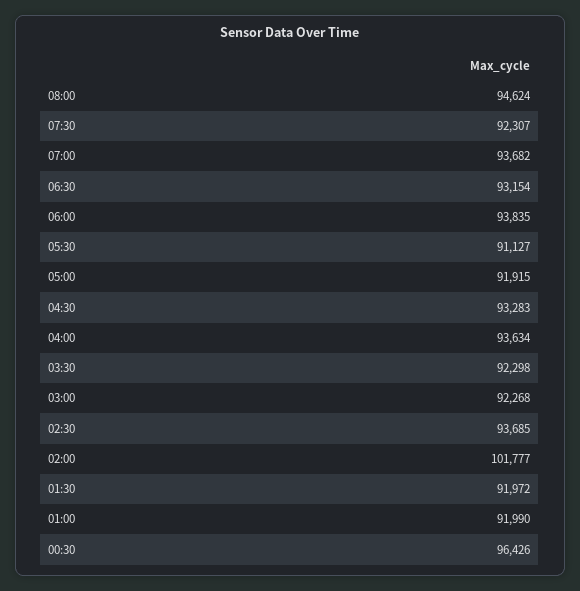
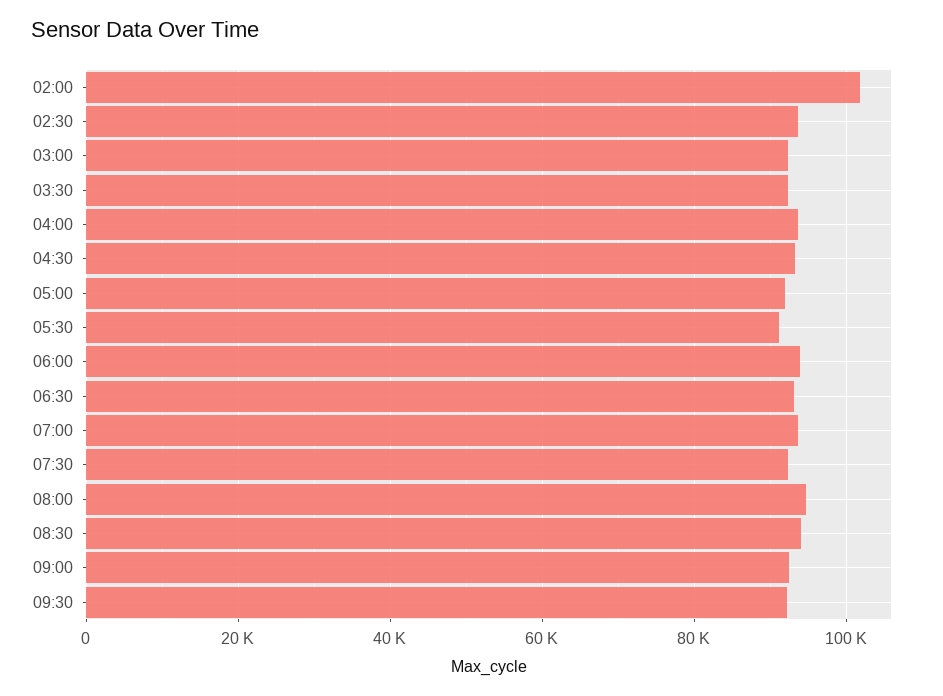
01:30: 91972 -> none
01:00: 91990 -> none
00:30: 96426 -> none
08:30: none -> 94000
09:00: none -> 92000
09:30: none -> 92000

